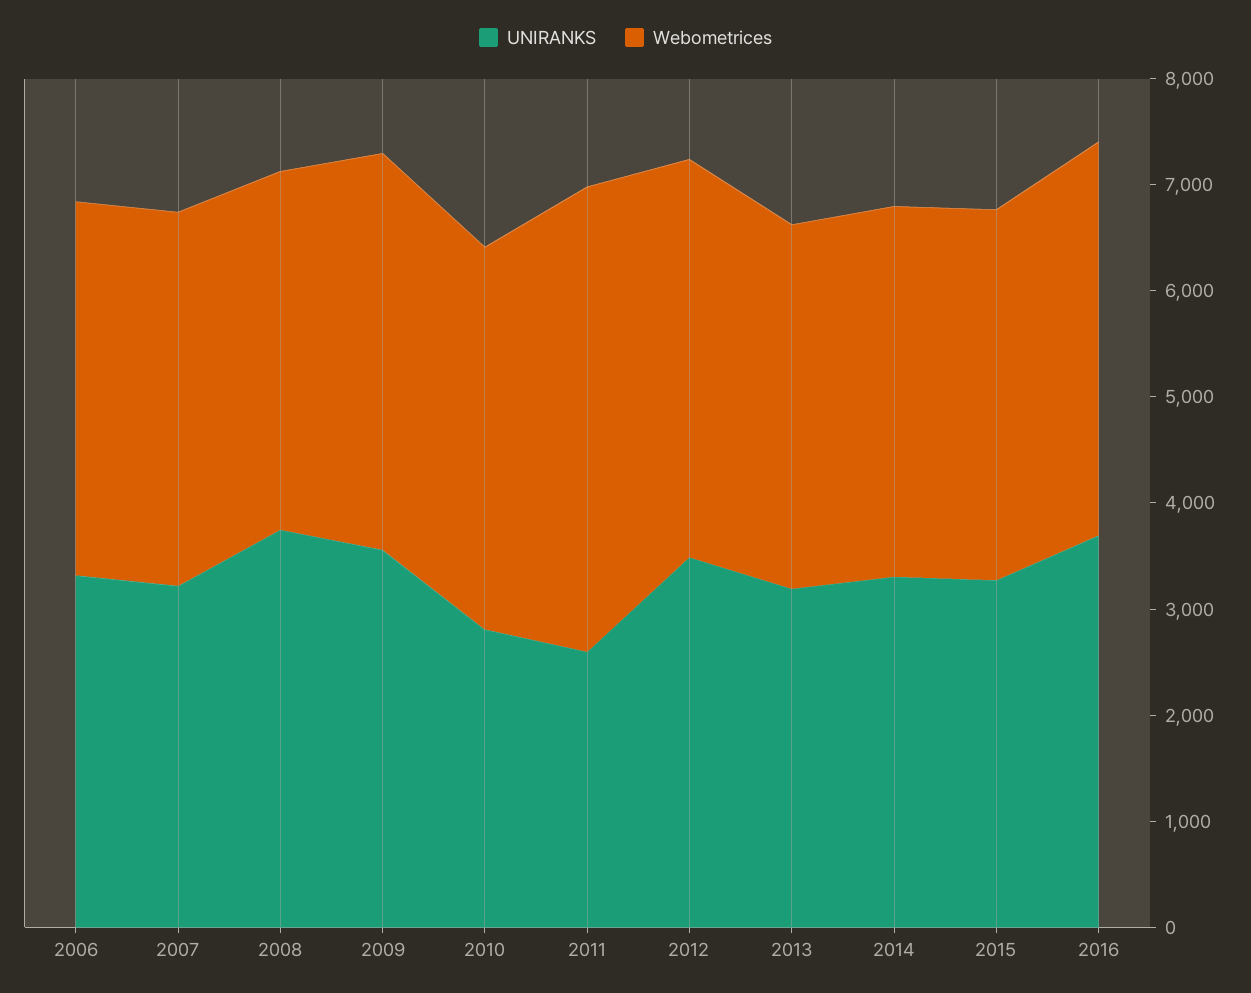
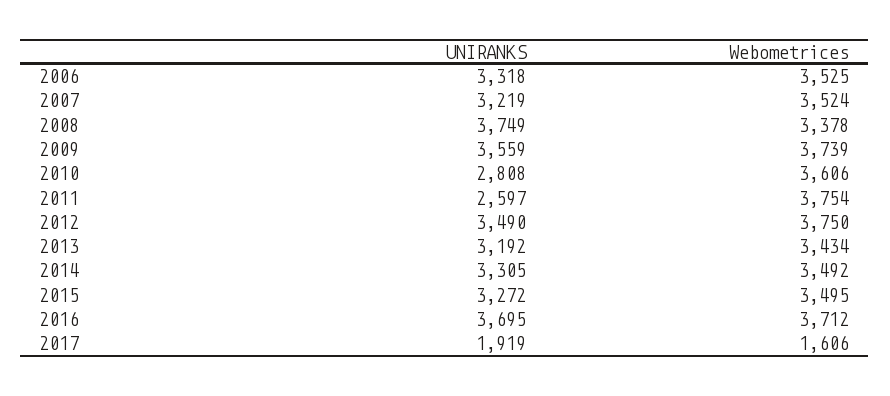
Webometrices, 2011: 4400 -> 3754
UNIRANKS, 2017: none -> 1919
Webometrices, 2017: none -> 1606

